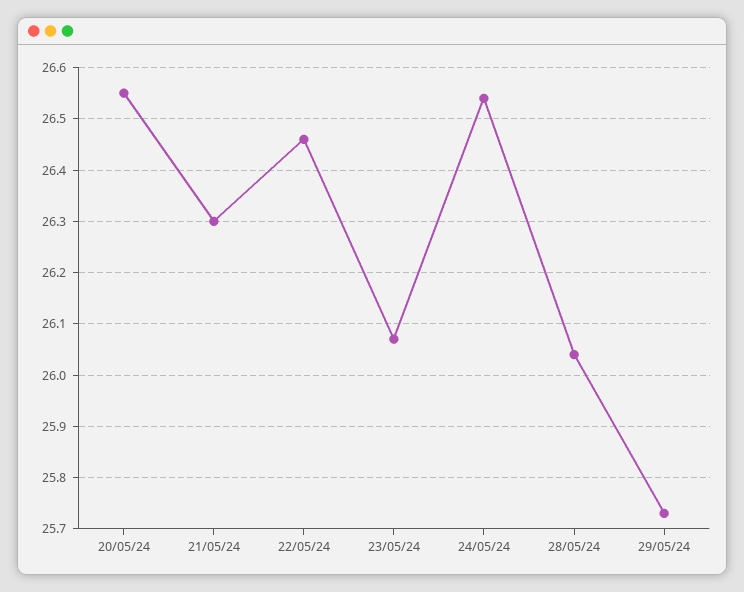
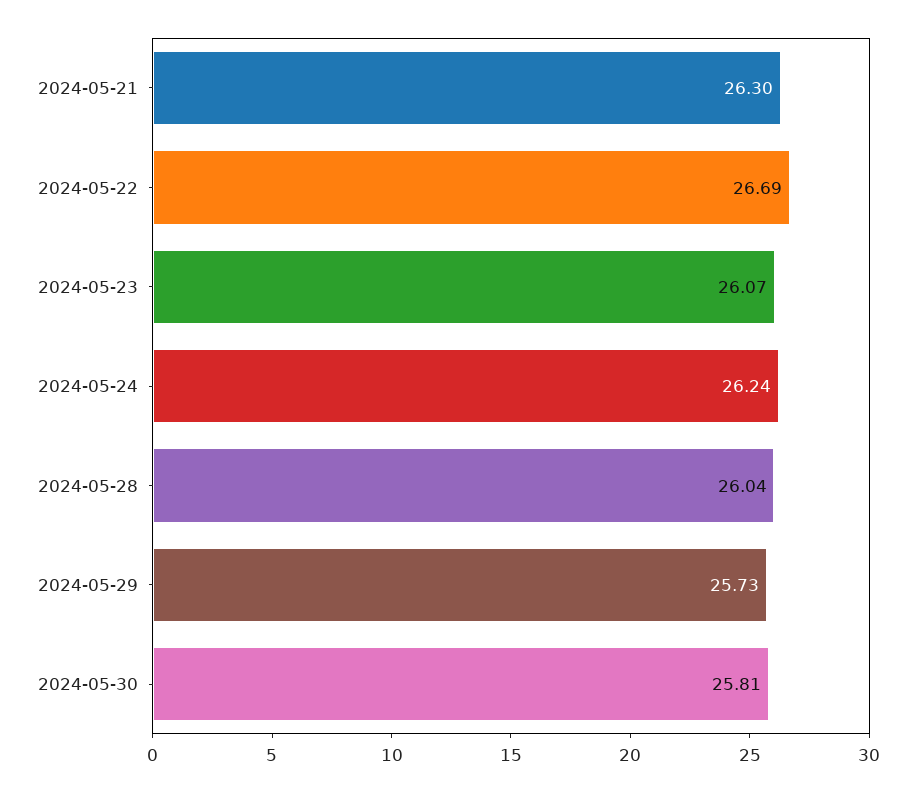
20/05/24: 26.55 -> none
22/05/24: 26.45 -> 26.69
24/05/24: 26.55 -> 26.24
2024-05-30: none -> 25.81

